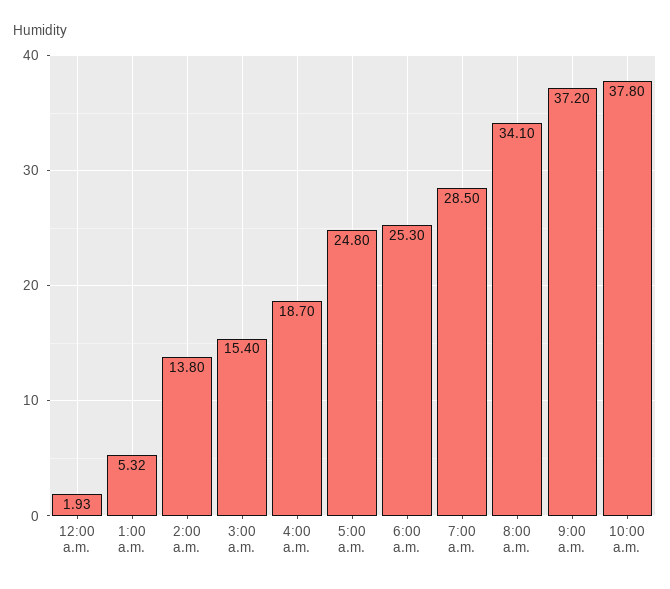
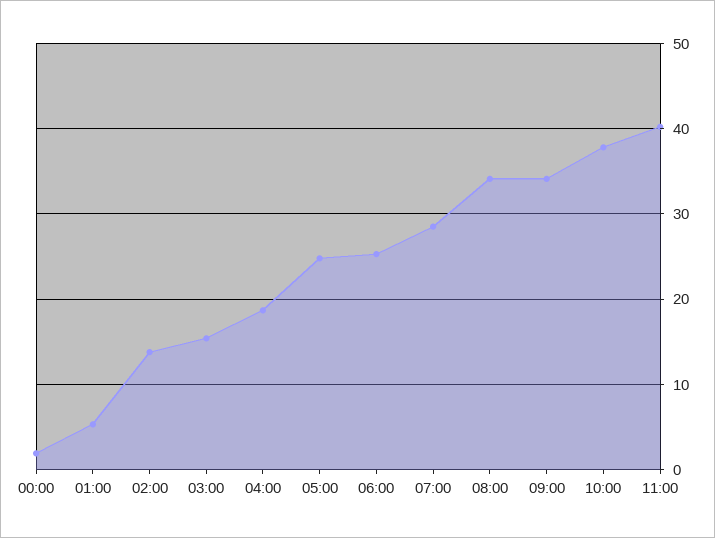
9:00 a.m.: 37.2 -> 34
11:00: none -> 40

